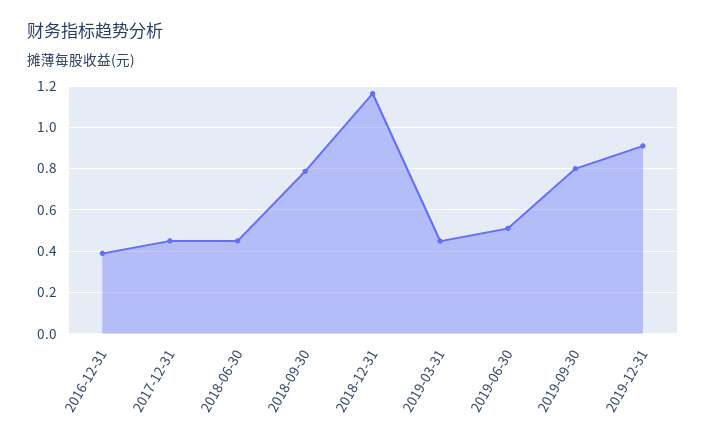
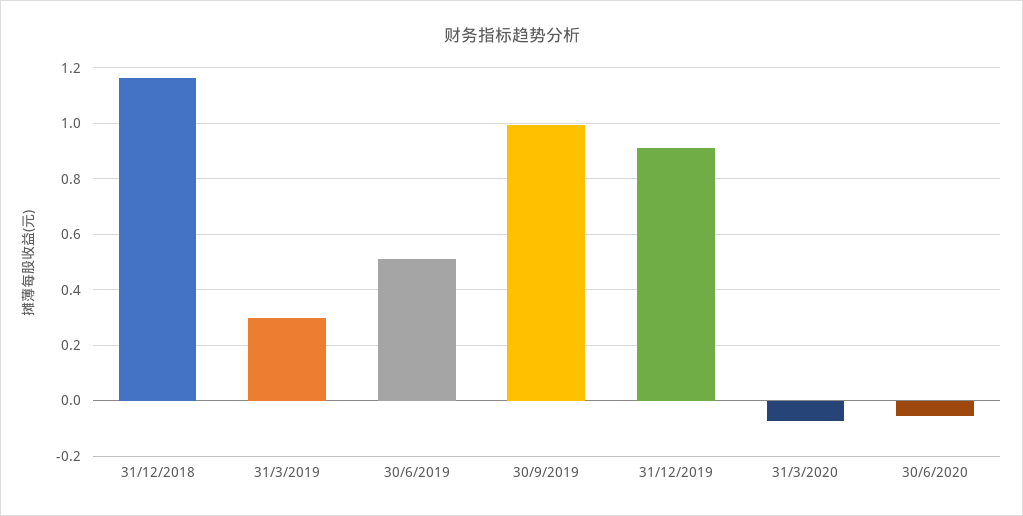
2016-12-31: 0.4 -> none
2017-12-31: 0.45 -> none
2018-06-30: 0.45 -> none
2018-09-30: 0.8 -> none
2019-03-31: 0.45 -> 0.3
2019-09-30: 0.8 -> 1
31/3/2020: none -> -0.075
30/6/2020: none -> -0.05

